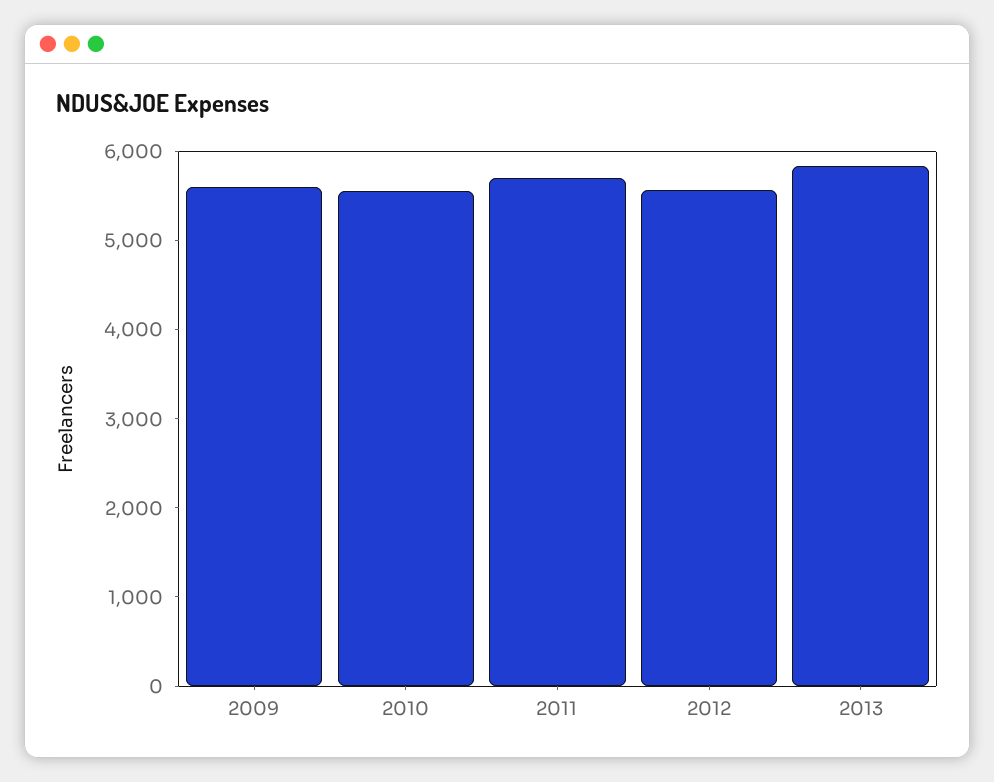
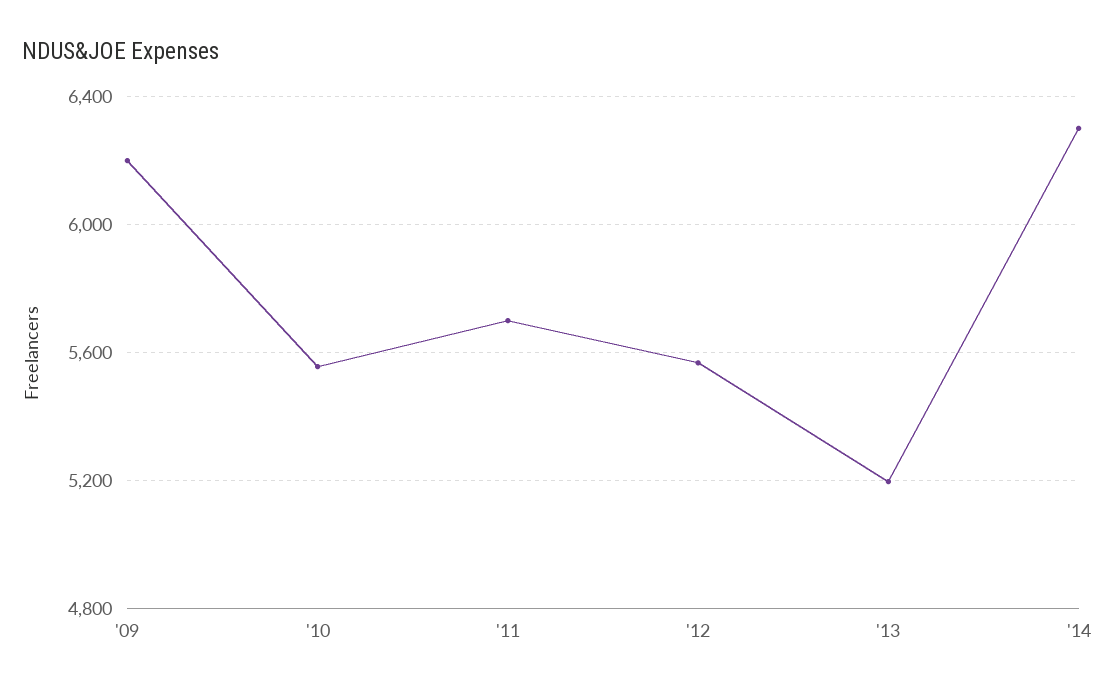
2009: 5600 -> 6200
2013: 5800 -> 5200
'14: none -> 6300

